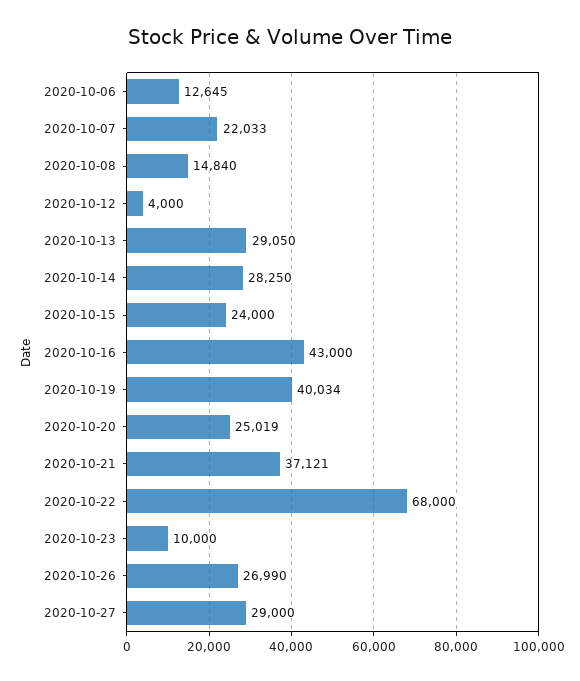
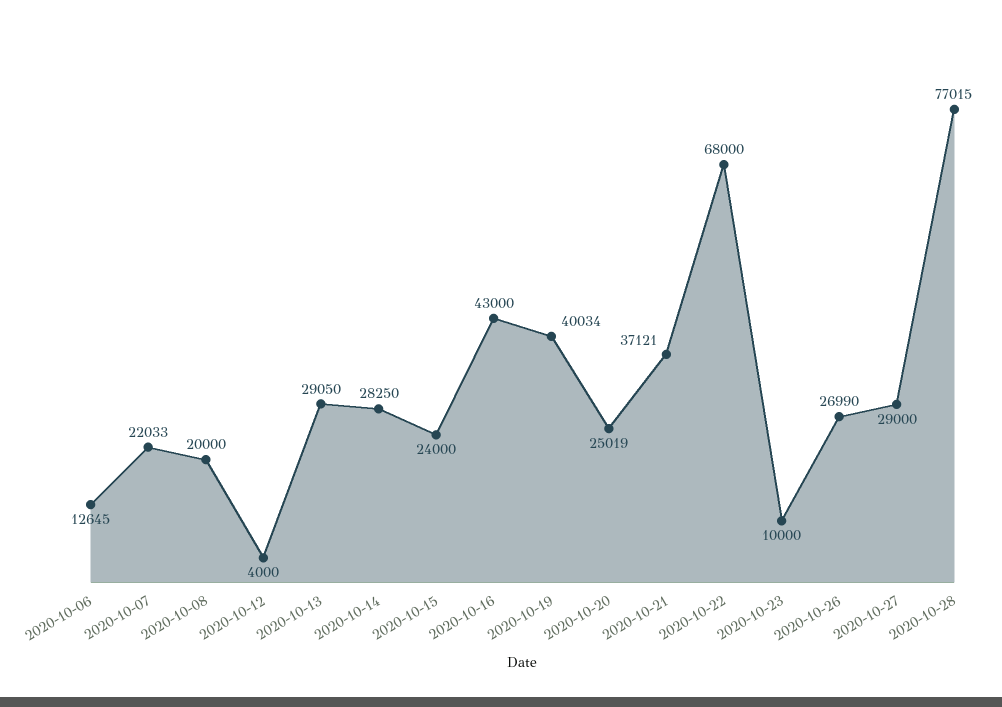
2020-10-08: 14840 -> 20000
2020-10-28: none -> 77015

